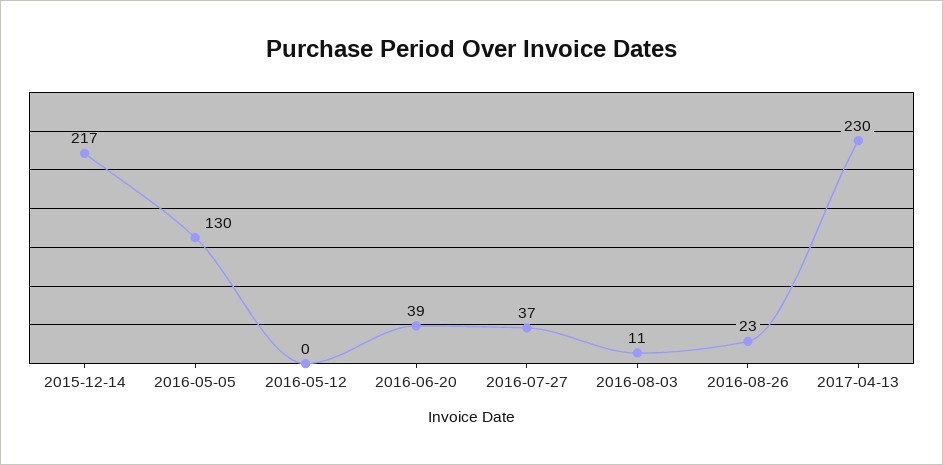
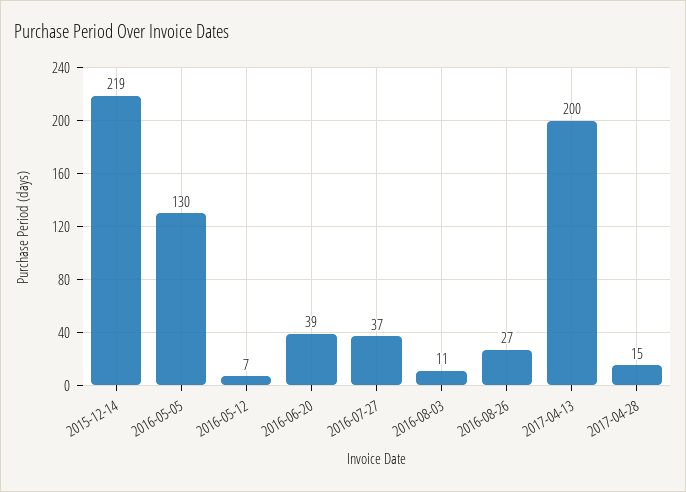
2015-12-14: 217 -> 219
2016-05-12: 0 -> 7
2016-08-26: 23 -> 27
2017-04-13: 230 -> 200
2017-04-28: none -> 15

